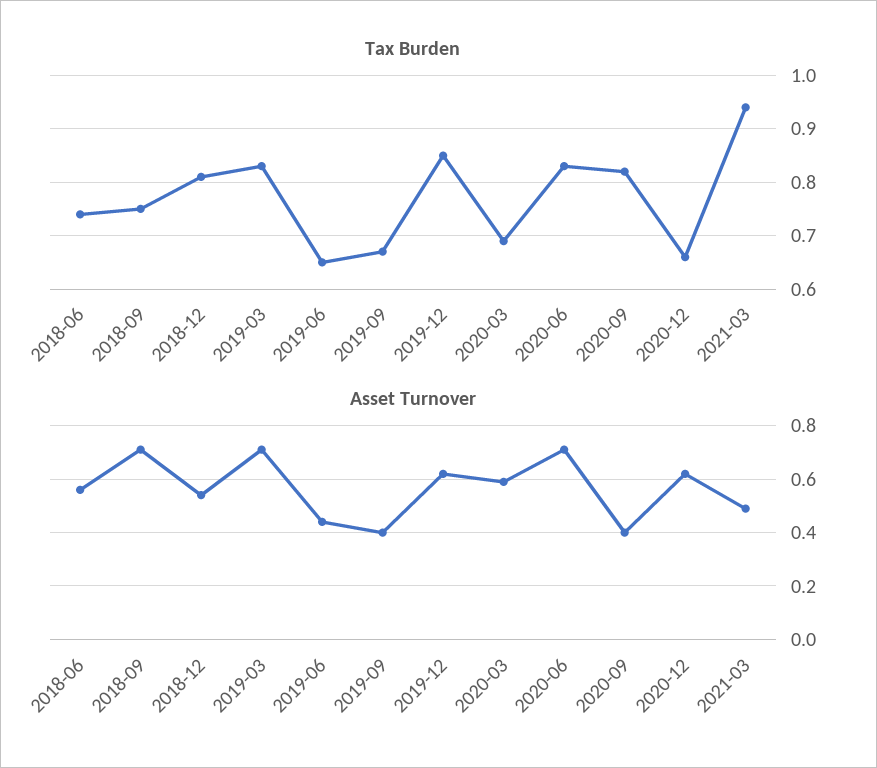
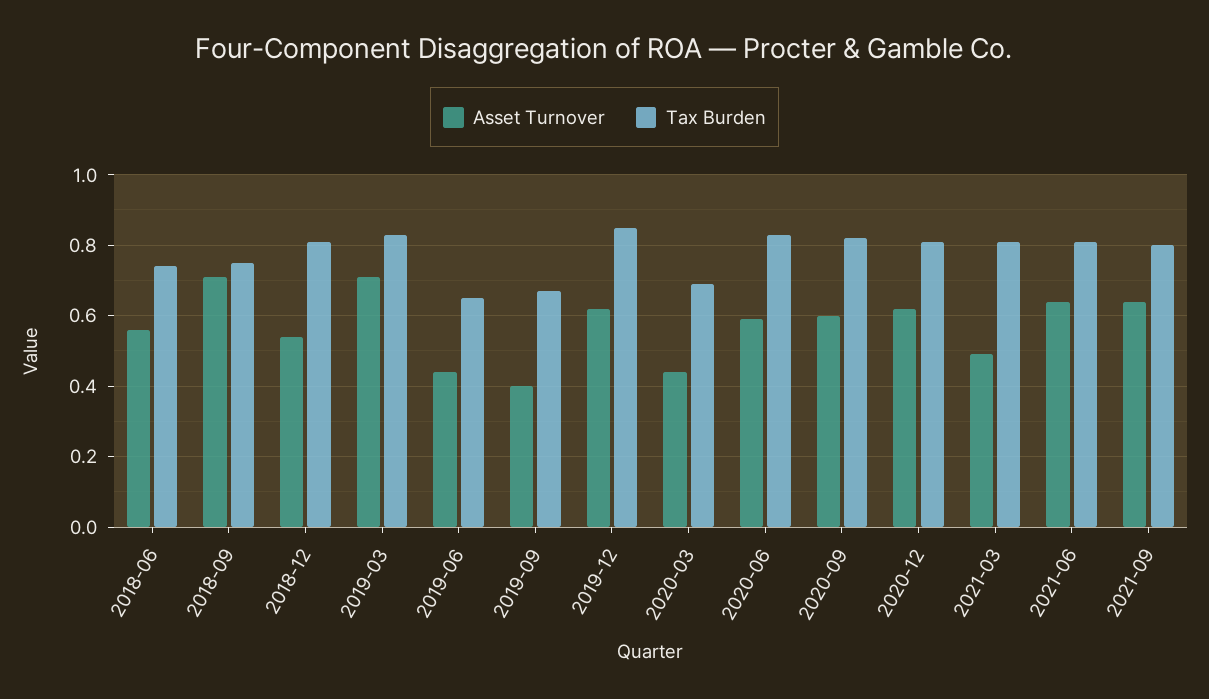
Tax Burden, 2020-12: 0.65 -> 0.8
Tax Burden, 2021-03: 0.95 -> 0.8
Asset Turnover, 2020-03: 0.6 -> 0.45
Asset Turnover, 2020-06: 0.7 -> 0.6
Asset Turnover, 2020-09: 0.4 -> 0.6
Asset Turnover, 2021-06: none -> 0.65
Tax Burden, 2021-06: none -> 0.8
Asset Turnover, 2021-09: none -> 0.65
Tax Burden, 2021-09: none -> 0.8

